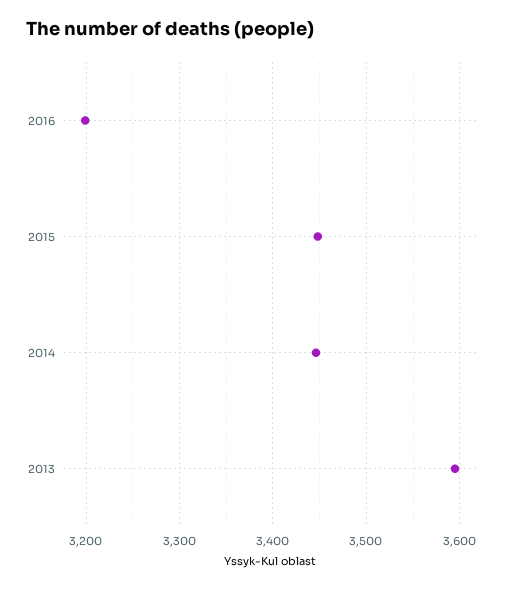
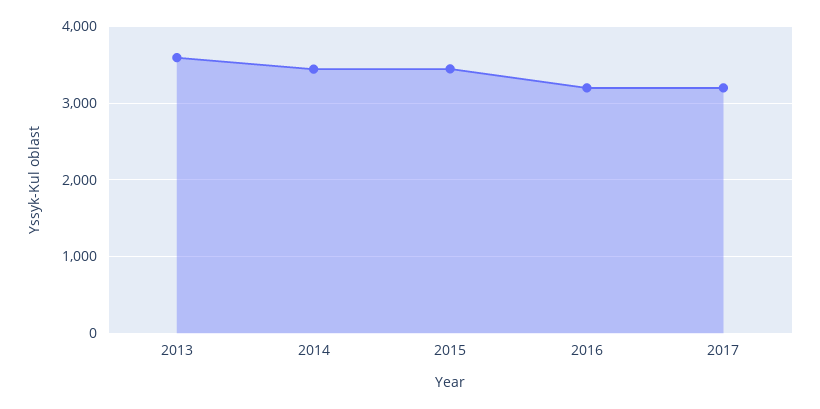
2017: none -> 3200

